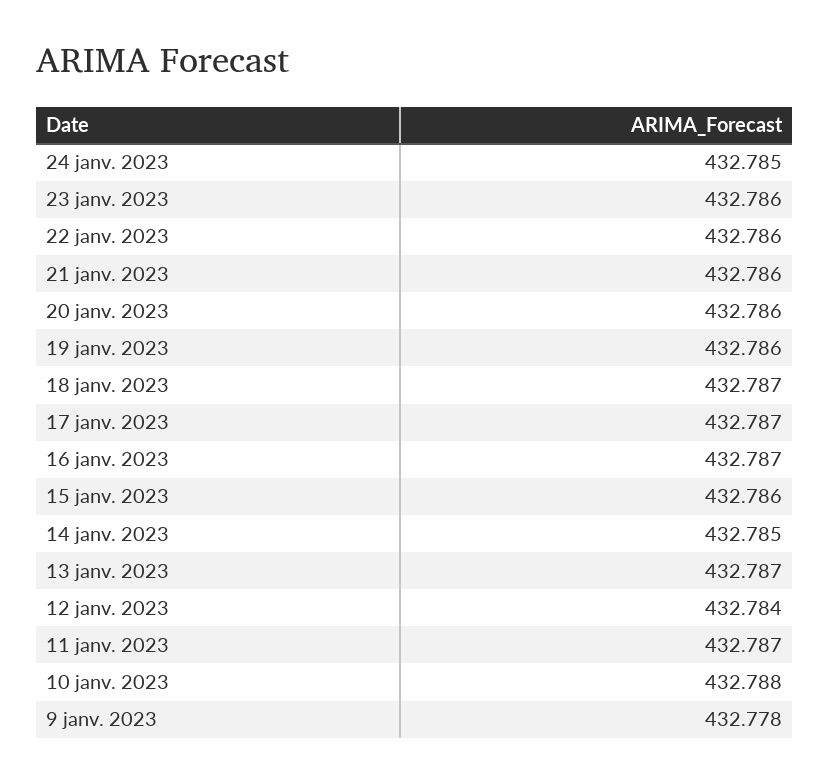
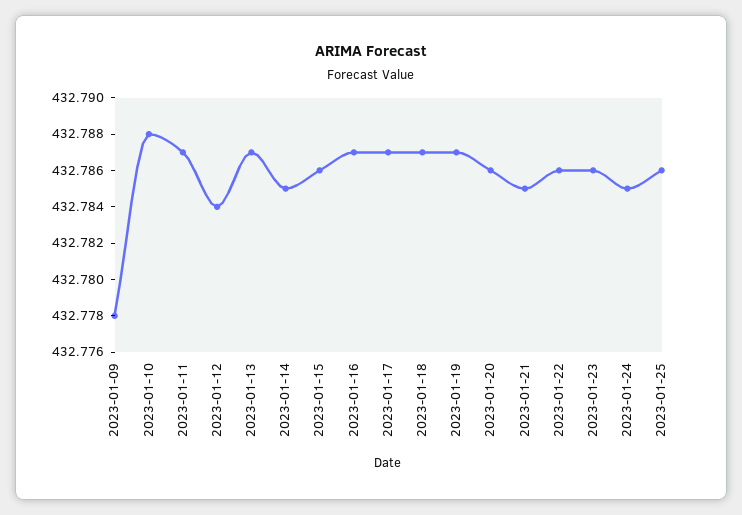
21 janv. 2023: 432.786 -> 432.785
19 janv. 2023: 432.786 -> 432.787
2023-01-25: none -> 432.786

